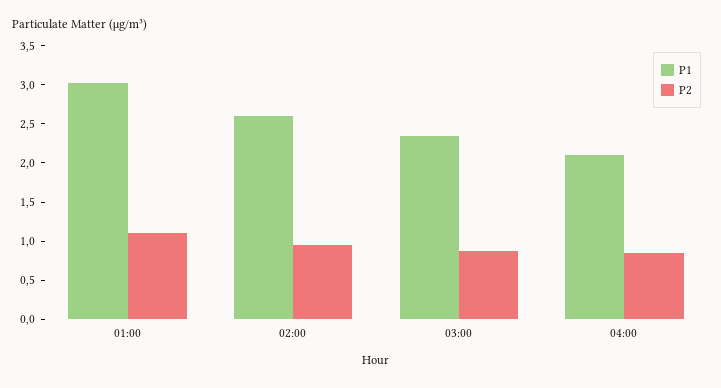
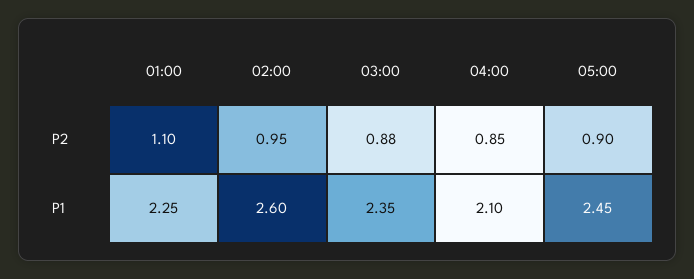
P1, 01:00: 3 -> 2.25
P2, 05:00: none -> 0.9
P1, 05:00: none -> 2.45

